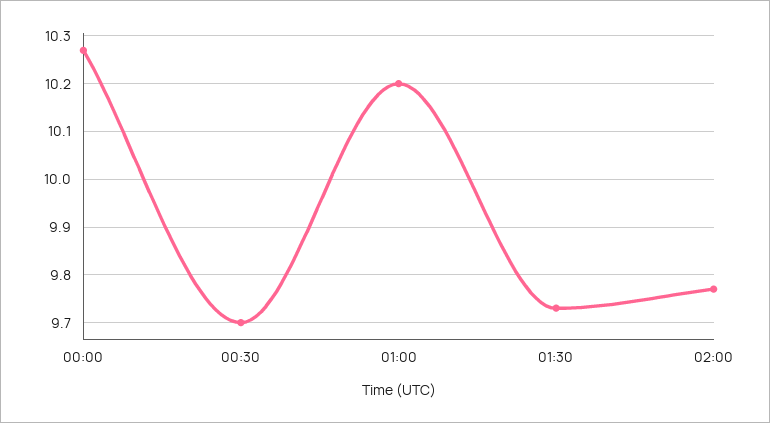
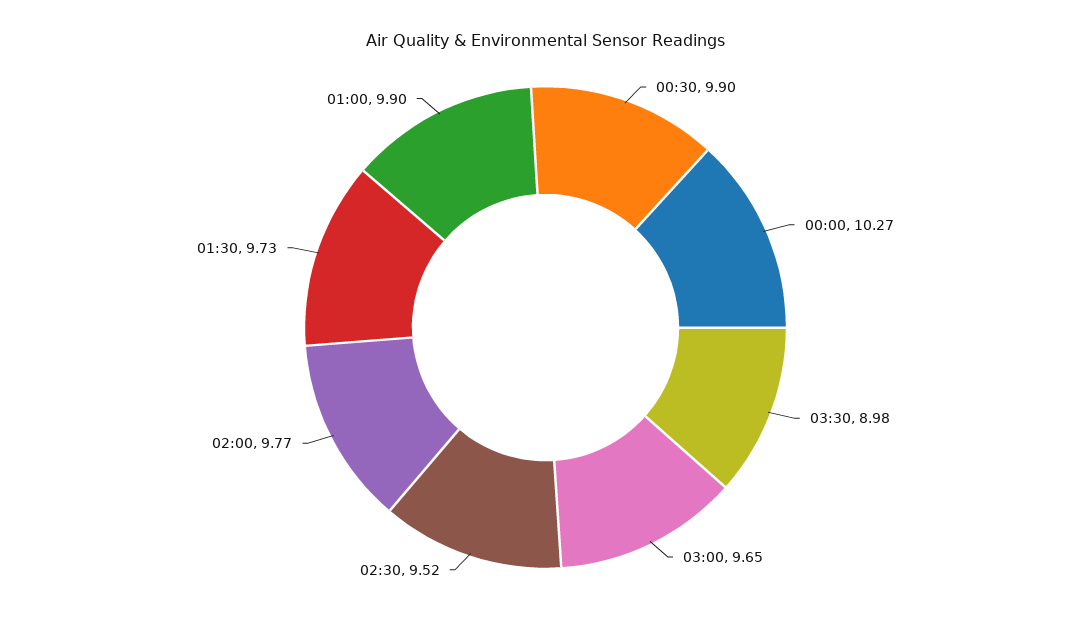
00:30: 9.7 -> 9.9
01:00: 10.2 -> 9.9
03:30: none -> 8.98
03:00: none -> 9.65
02:30: none -> 9.52

